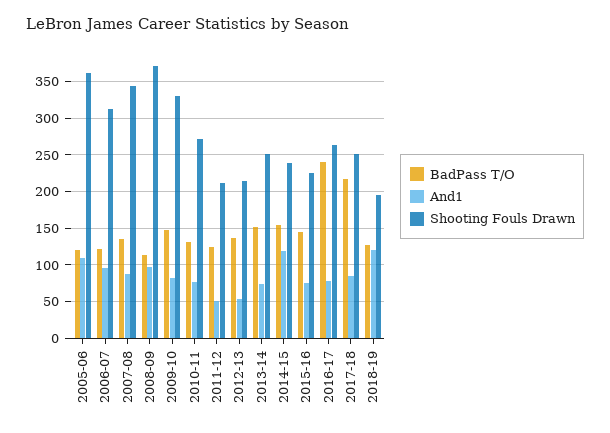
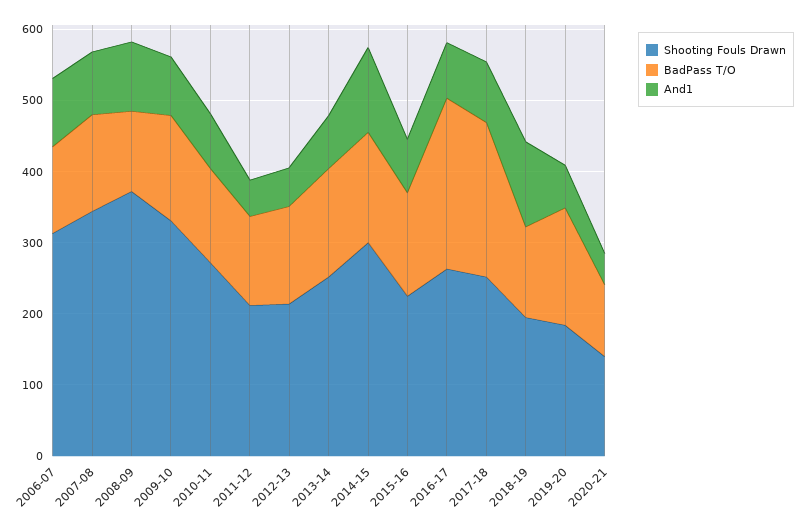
BadPass T/O, 2005-06: 120 -> none
And1, 2005-06: 110 -> none
Shooting Fouls Drawn, 2005-06: 360 -> none
Shooting Fouls Drawn, 2014-15: 240 -> 300
Shooting Fouls Drawn, 2019-20: none -> 180
BadPass T/O, 2019-20: none -> 160
And1, 2019-20: none -> 60
Shooting Fouls Drawn, 2020-21: none -> 140
BadPass T/O, 2020-21: none -> 100
And1, 2020-21: none -> 40

